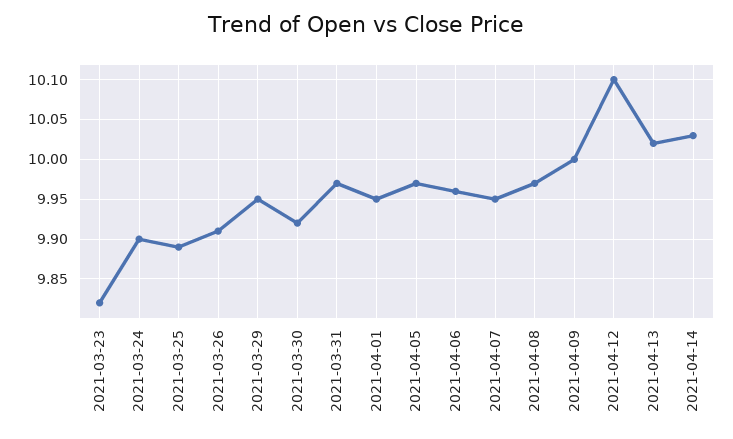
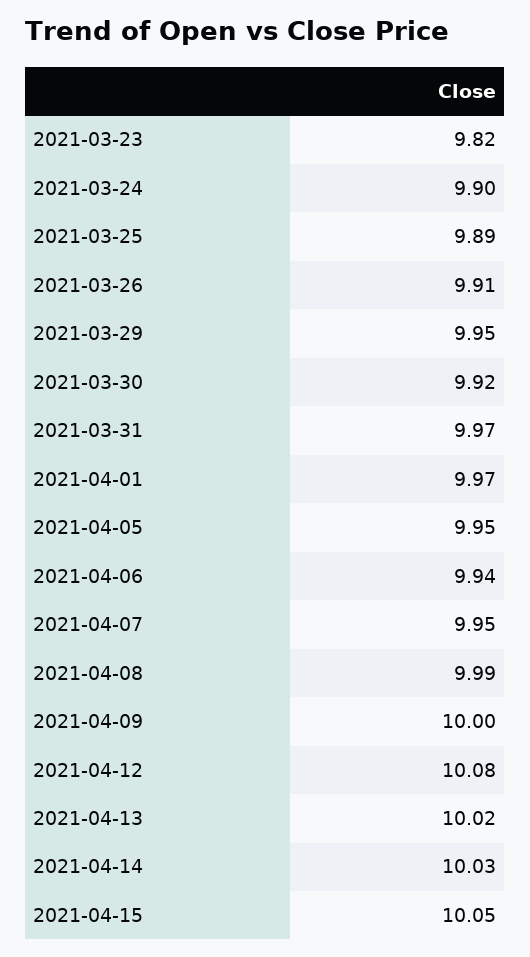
2021-04-01: 9.95 -> 9.97
2021-04-05: 9.97 -> 9.95
2021-04-06: 9.96 -> 9.94
2021-04-08: 9.97 -> 9.99
2021-04-12: 10.1 -> 10.08
2021-04-15: none -> 10.05

